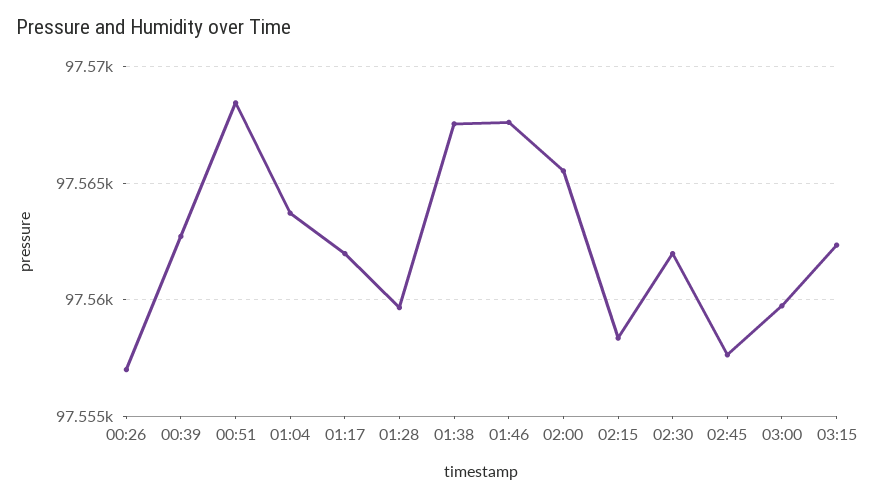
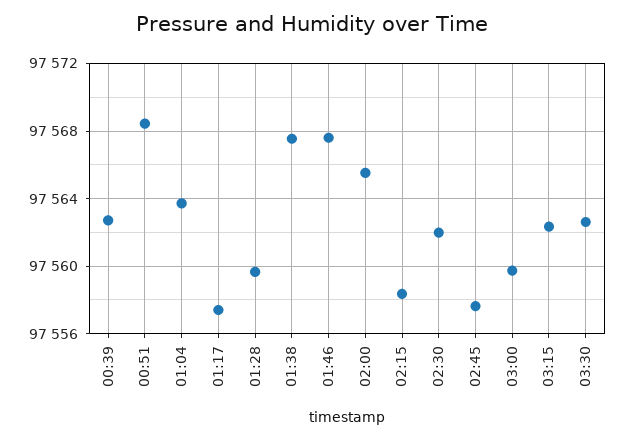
00:26: 97557 -> none
01:17: 97562 -> 97557.5
03:30: none -> 97562.5

